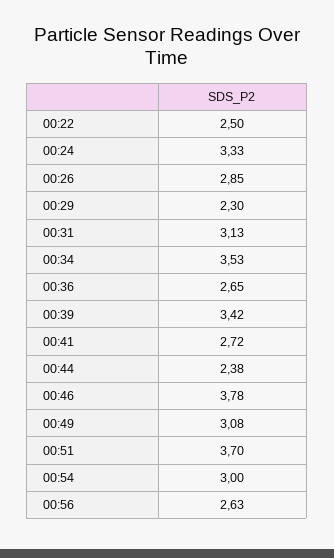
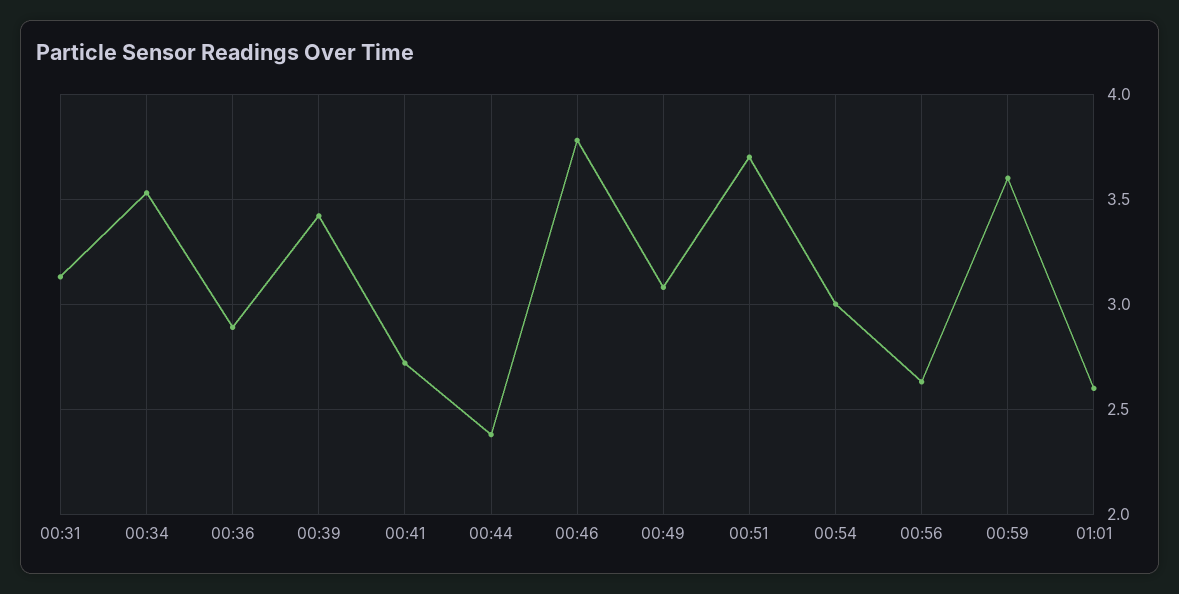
00:22: 2.5 -> none
00:24: 3.33 -> none
00:26: 2.85 -> none
00:29: 2.3 -> none
00:36: 2.65 -> 2.9
00:59: none -> 3.6
01:01: none -> 2.6

